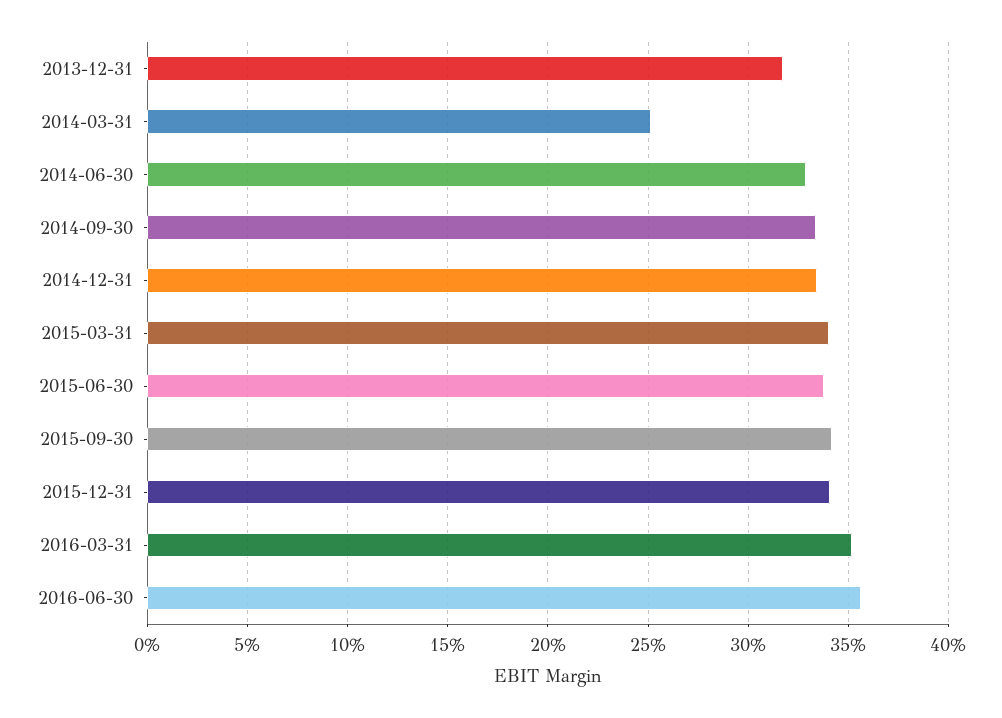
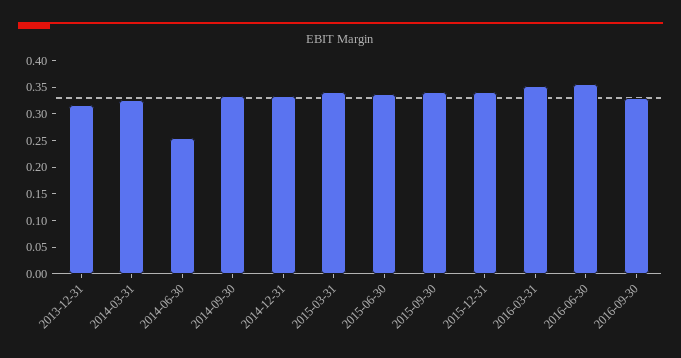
2014-03-31: 0.25 -> 0.325
2014-06-30: 0.33 -> 0.25
2016-09-30: none -> 0.325

